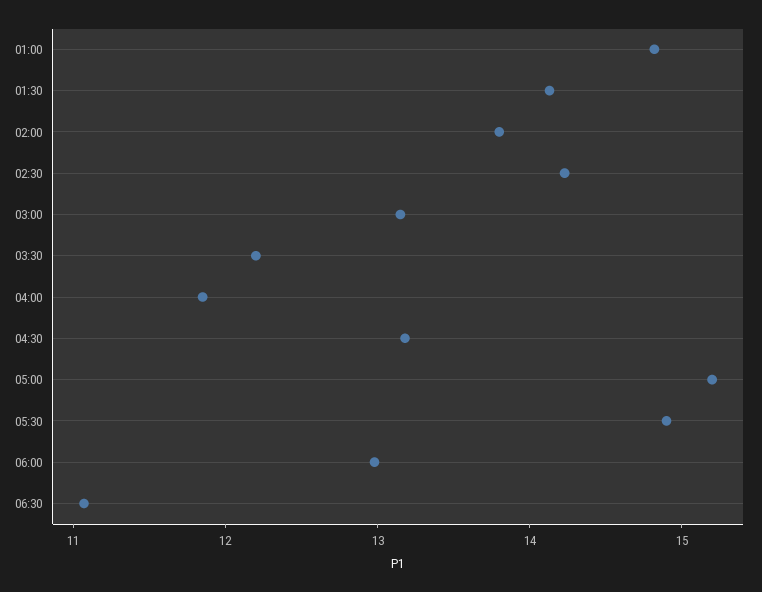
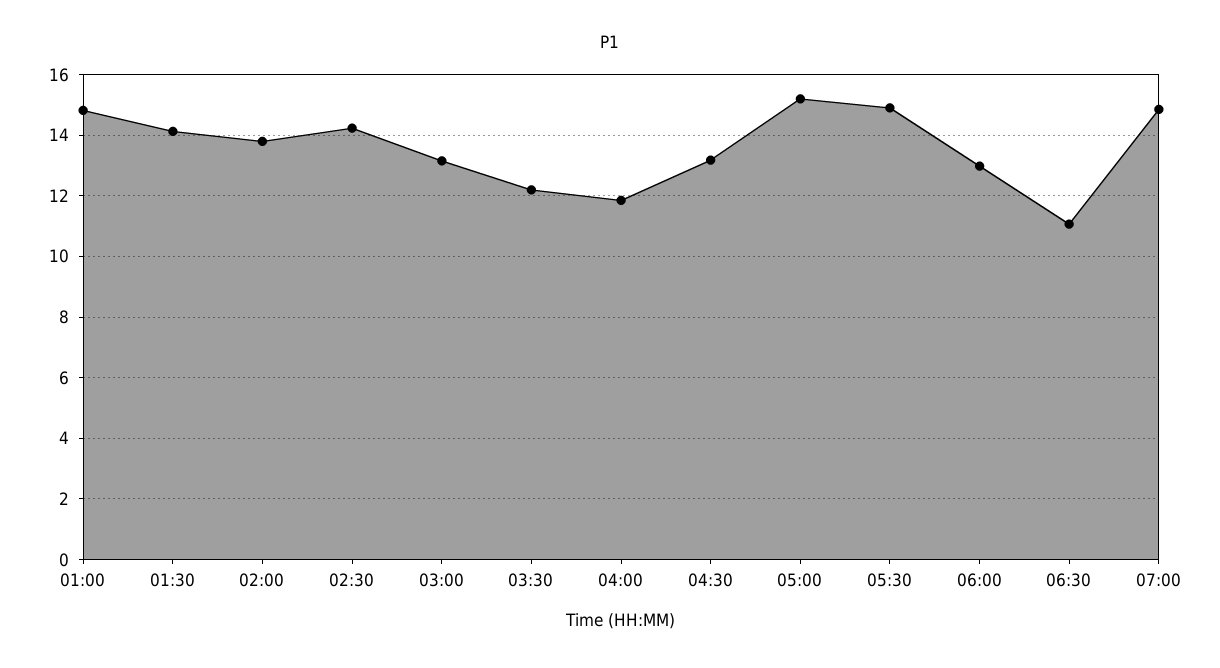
07:00: none -> 14.8

